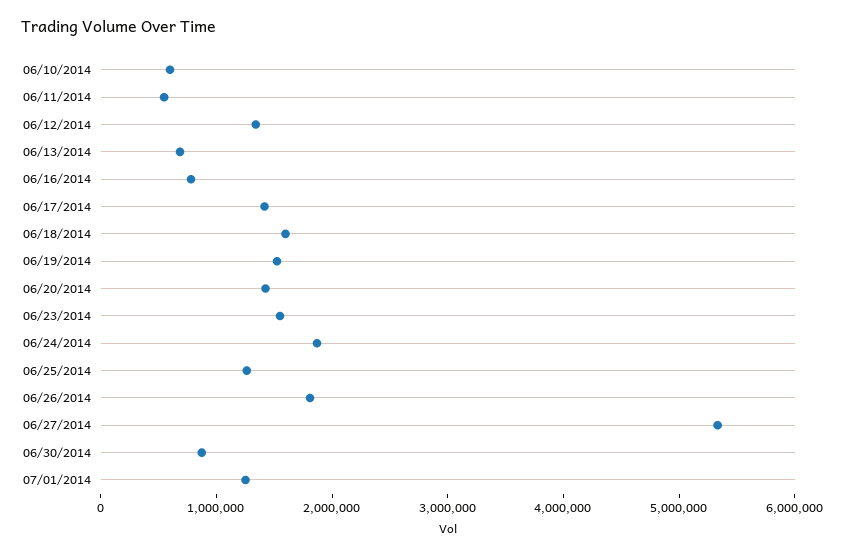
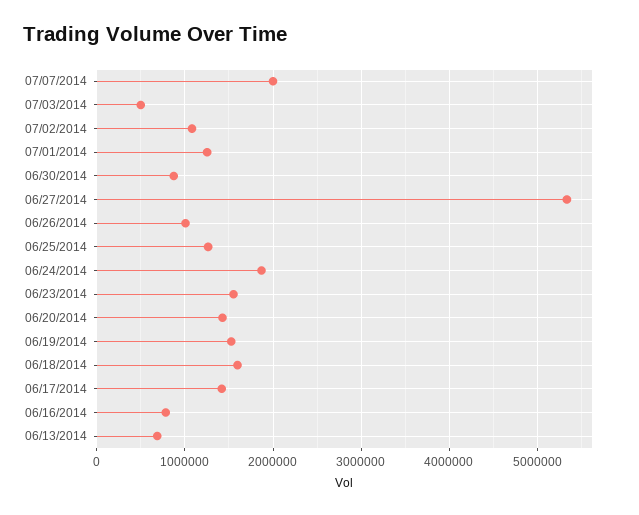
06/10/2014: 600000 -> none
06/11/2014: 600000 -> none
06/12/2014: 1400000 -> none
06/26/2014: 1800000 -> 1000000
07/07/2014: none -> 2000000
07/03/2014: none -> 500000
07/02/2014: none -> 1100000

